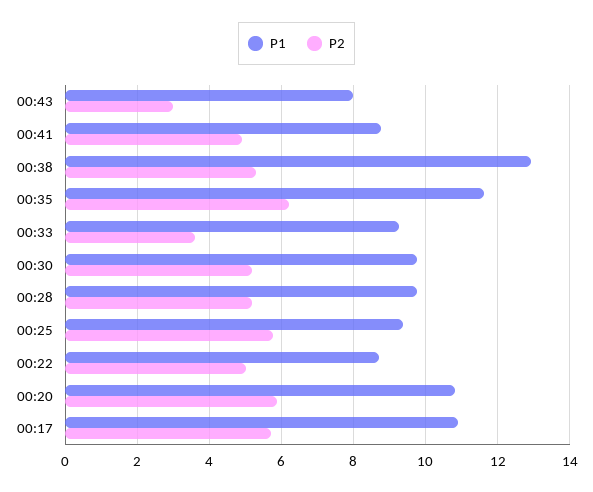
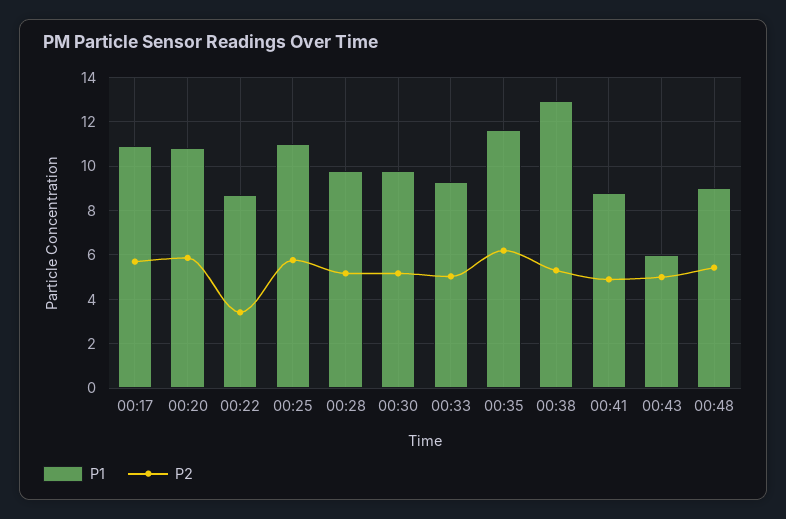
P1, 00:43: 8 -> 6
P2, 00:43: 3 -> 5
P2, 00:33: 3.6 -> 5
P1, 00:25: 9.4 -> 11
P2, 00:22: 5 -> 3.5
P1, 00:48: none -> 9
P2, 00:48: none -> 5.5

